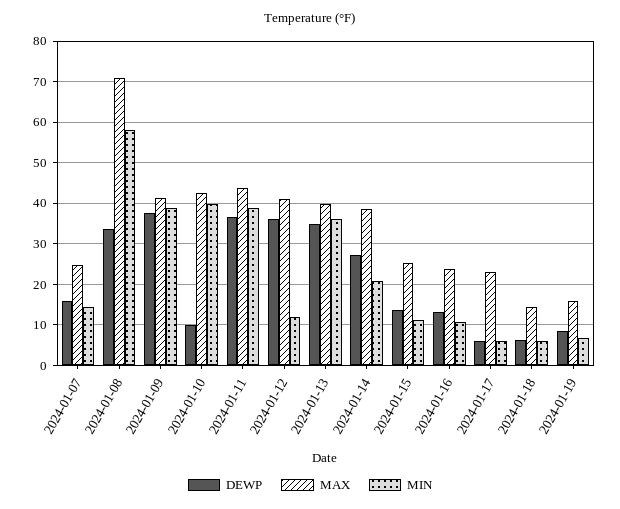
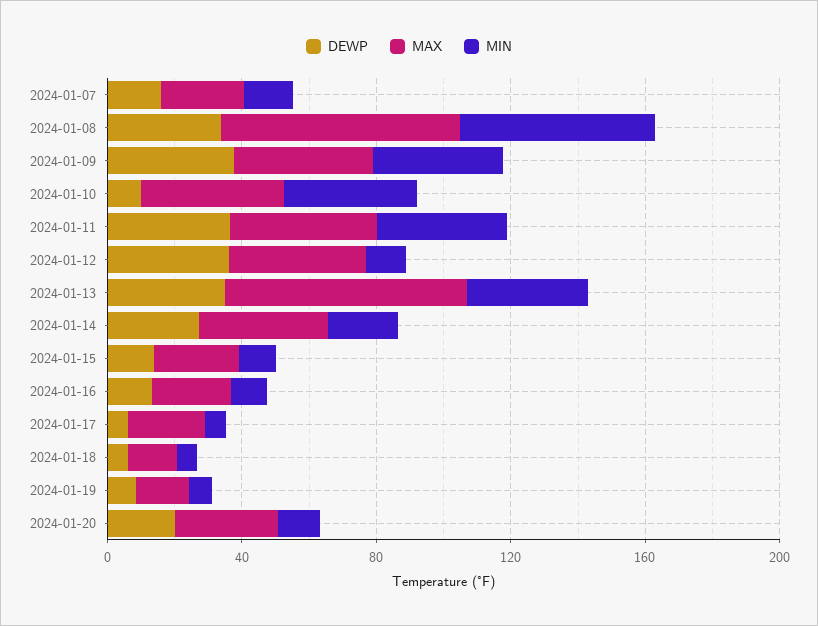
MAX, 2024-01-13: 40 -> 70
DEWP, 2024-01-20: none -> 20
MAX, 2024-01-20: none -> 30
MIN, 2024-01-20: none -> 10

